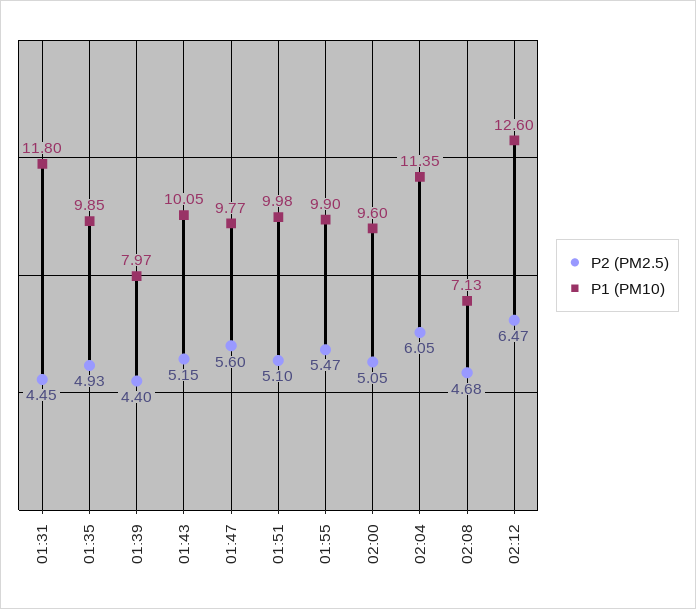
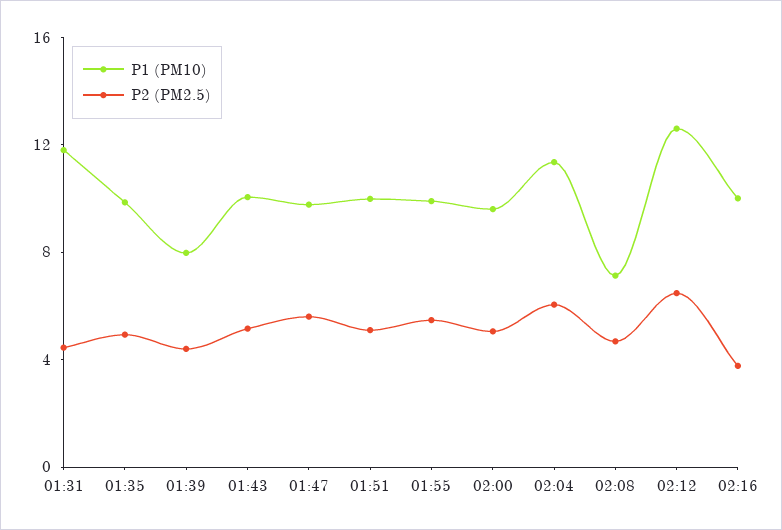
P1 (PM10), 02:16: none -> 10
P2 (PM2.5), 02:16: none -> 4

